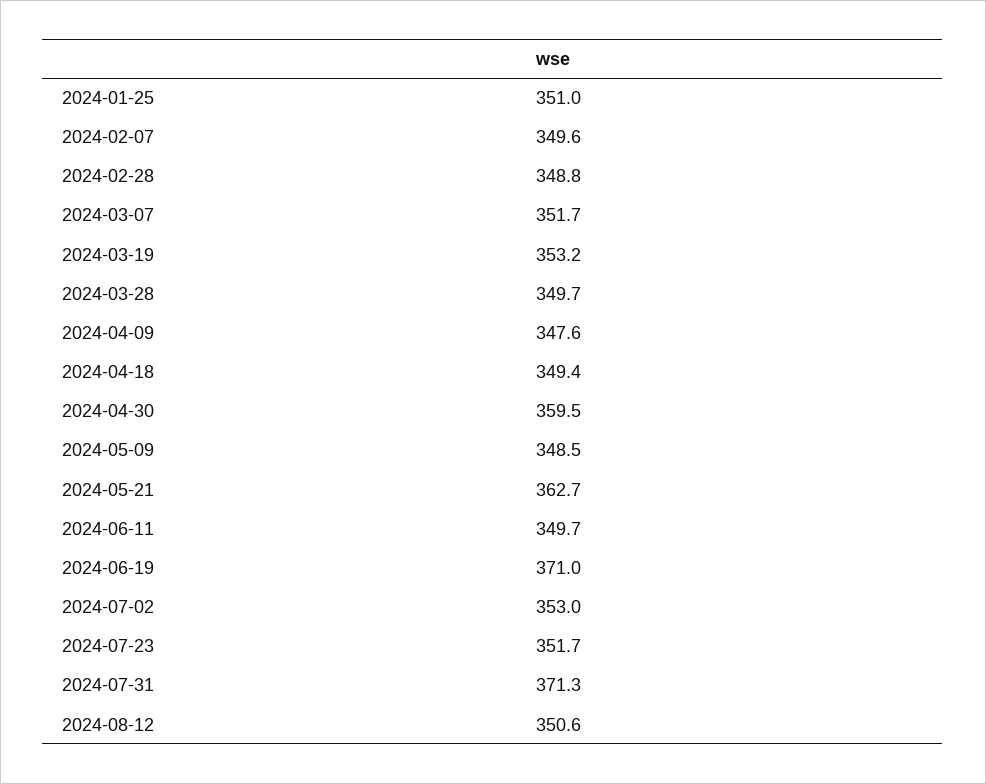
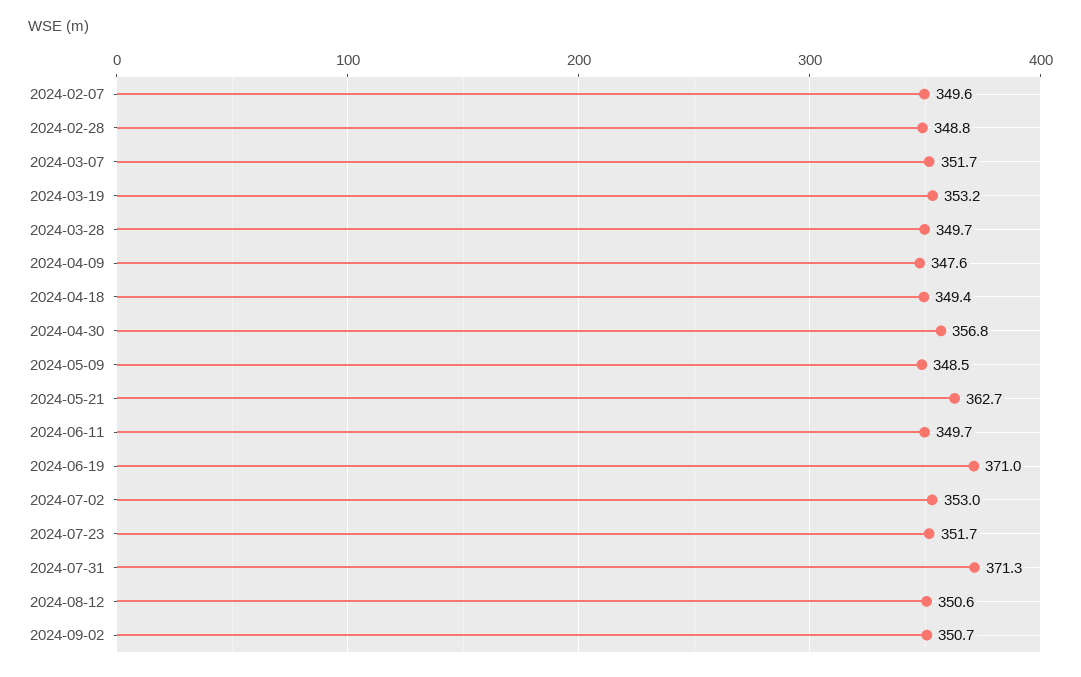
2024-01-25: 351 -> none
2024-04-30: 359.5 -> 356.8
2024-09-02: none -> 350.7

